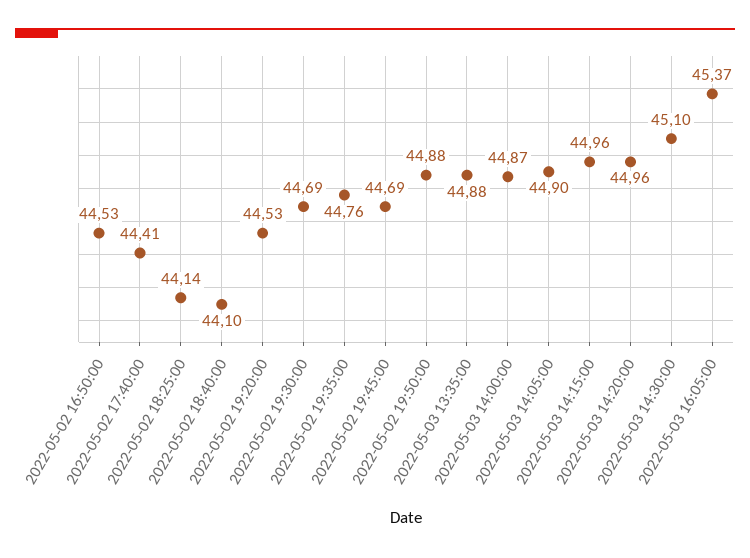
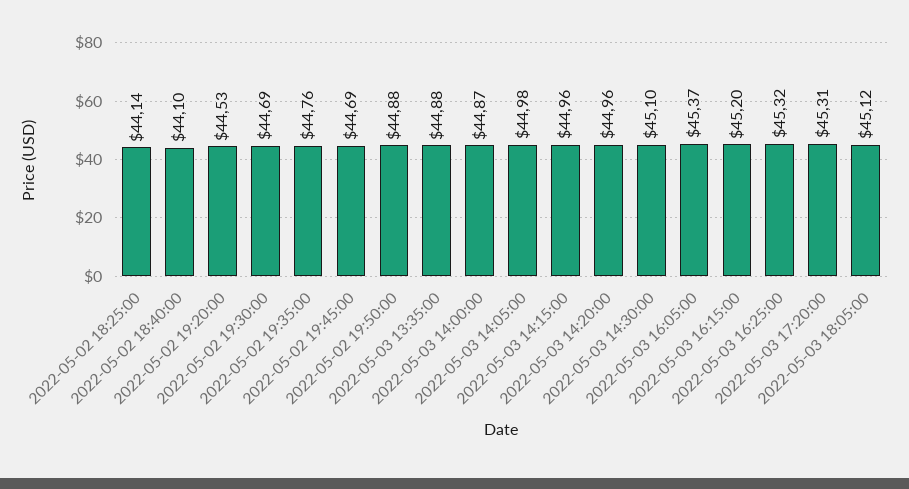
2022-05-02 16:50:00: 44.53 -> none
2022-05-02 17:40:00: 44.41 -> none
2022-05-03 14:05:00: 44.9 -> 44.98
2022-05-03 16:15:00: none -> 45.2
2022-05-03 16:25:00: none -> 45.32
2022-05-03 17:20:00: none -> 45.31
2022-05-03 18:05:00: none -> 45.12

